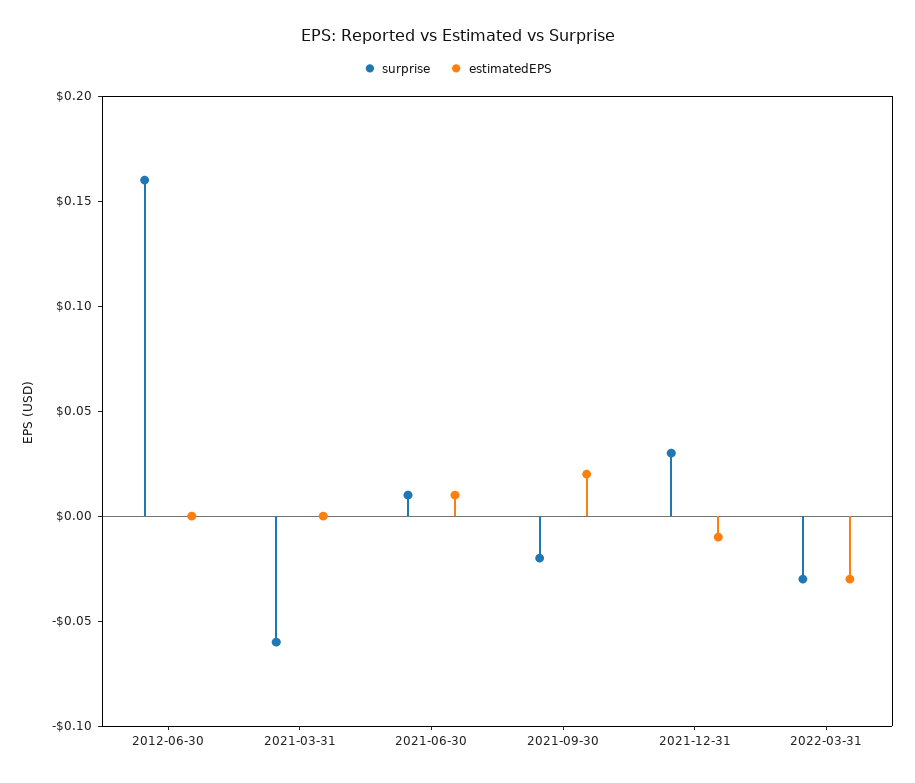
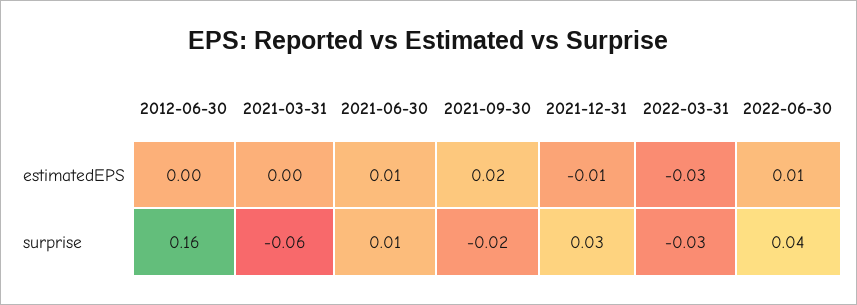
estimatedEPS, 2022-06-30: none -> 0.01
surprise, 2022-06-30: none -> 0.04

